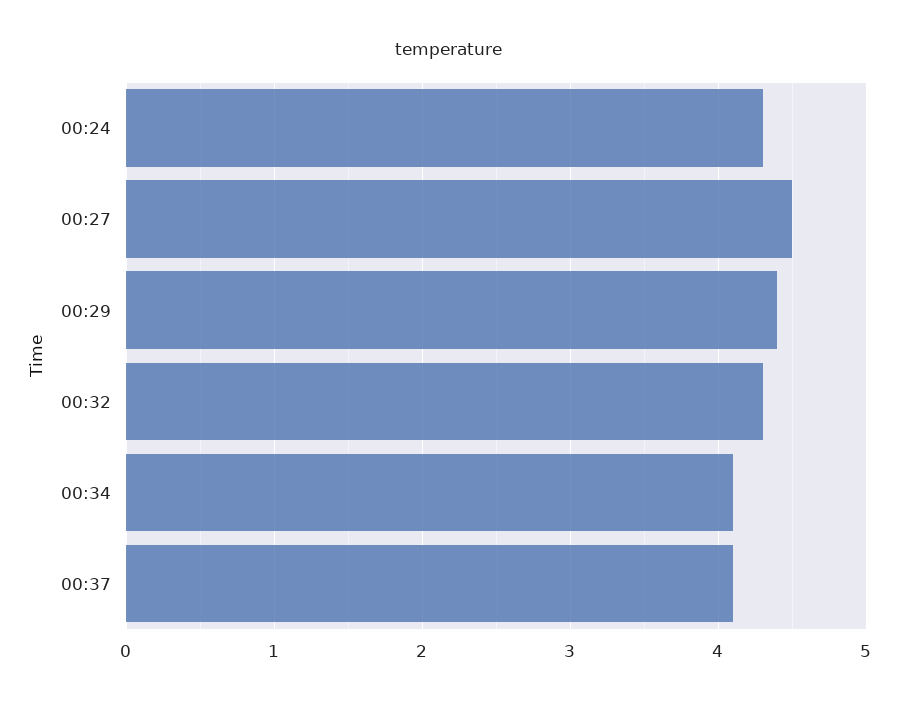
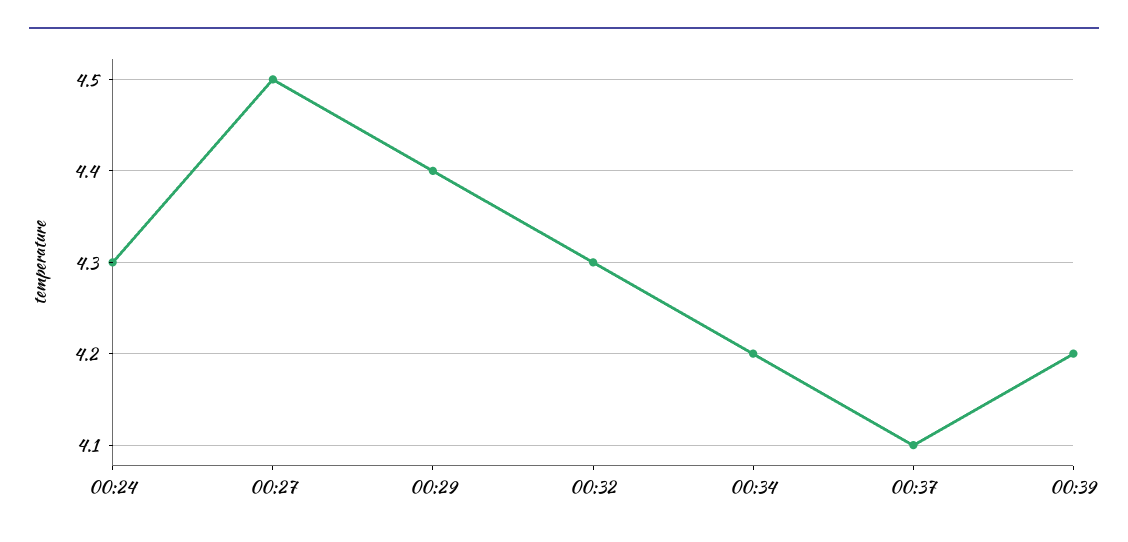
00:34: 4.1 -> 4.2
00:39: none -> 4.2

